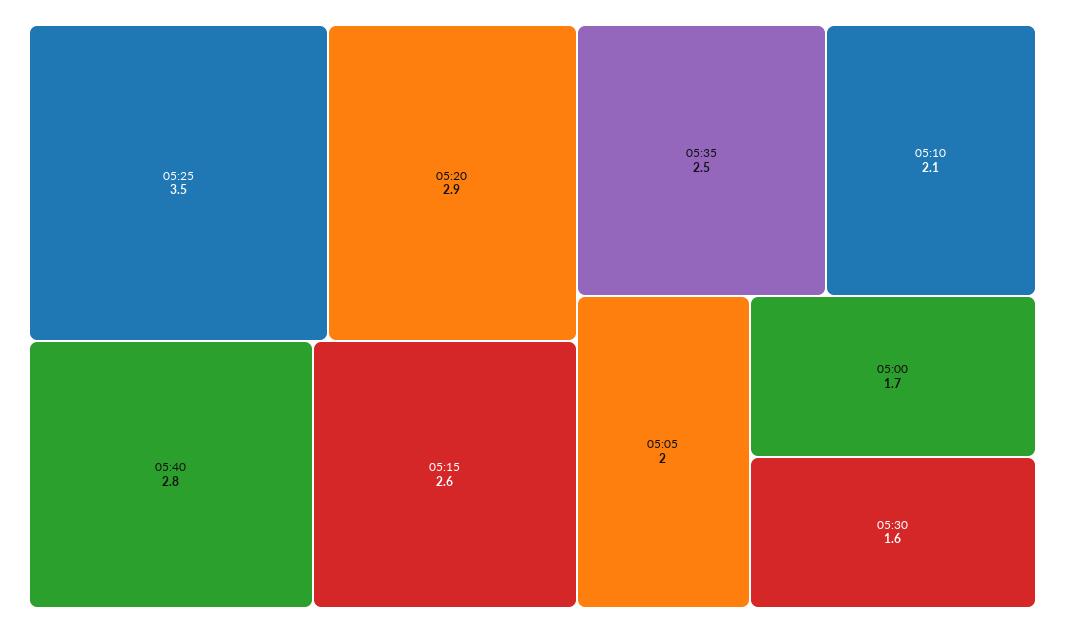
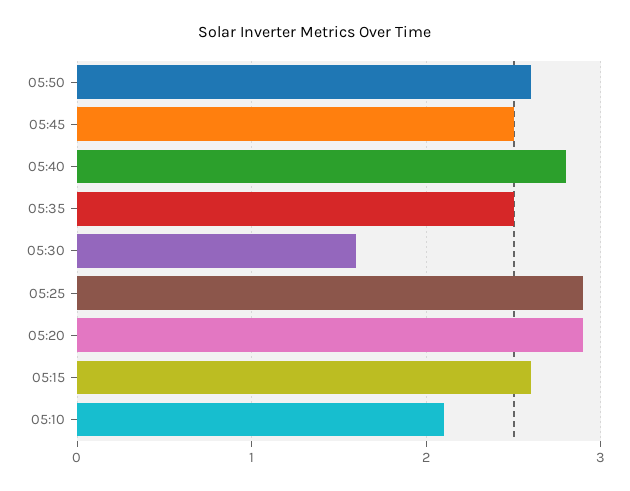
05:25: 3.5 -> 2.9
05:05: 2 -> none
05:00: 1.7 -> none
05:50: none -> 2.6
05:45: none -> 2.5

